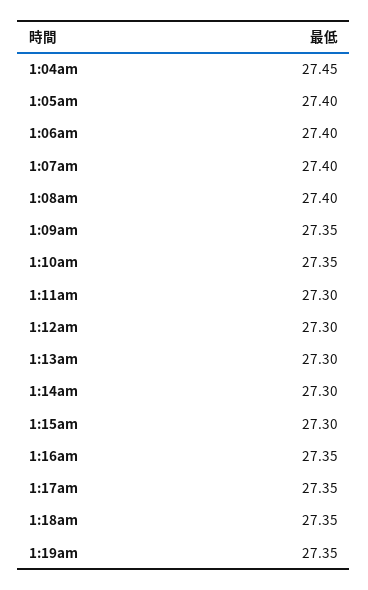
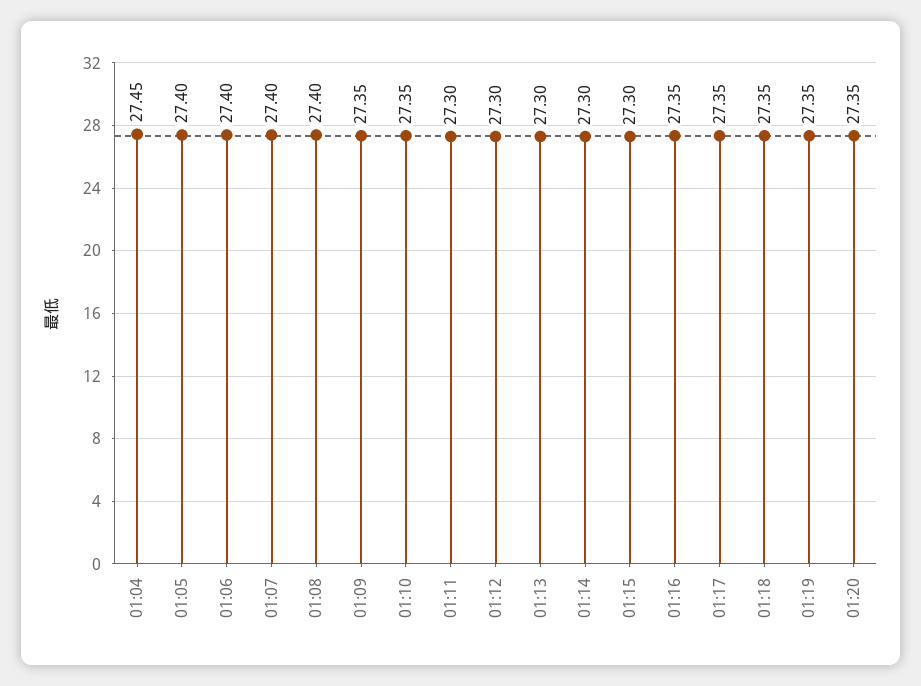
01:20: none -> 27.35

